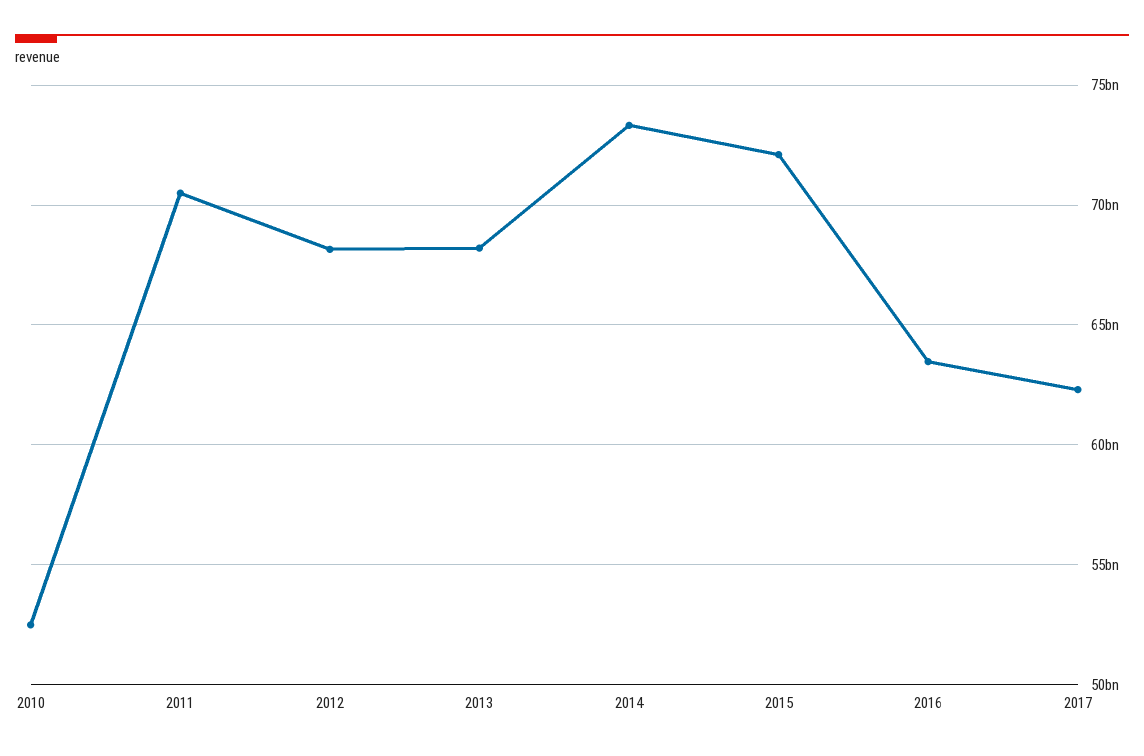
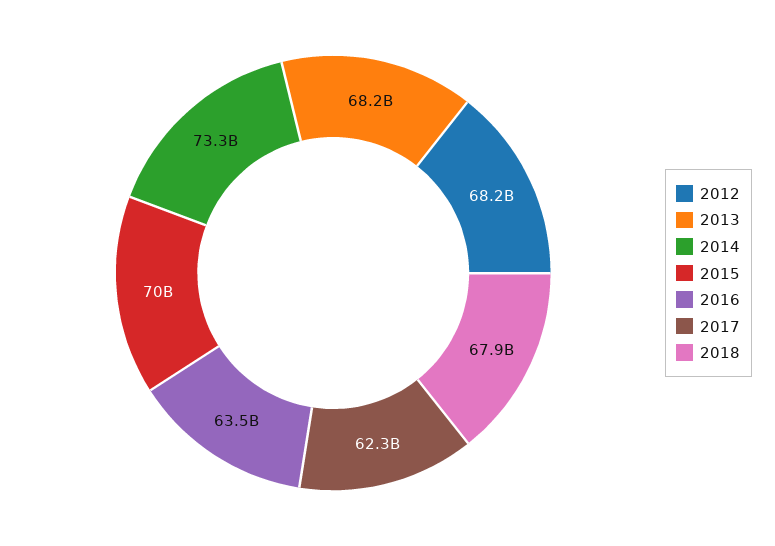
2010: 52500000000 -> none
2011: 70500000000 -> none
2015: 72000000000 -> 70000000000
2018: none -> 67900000000

